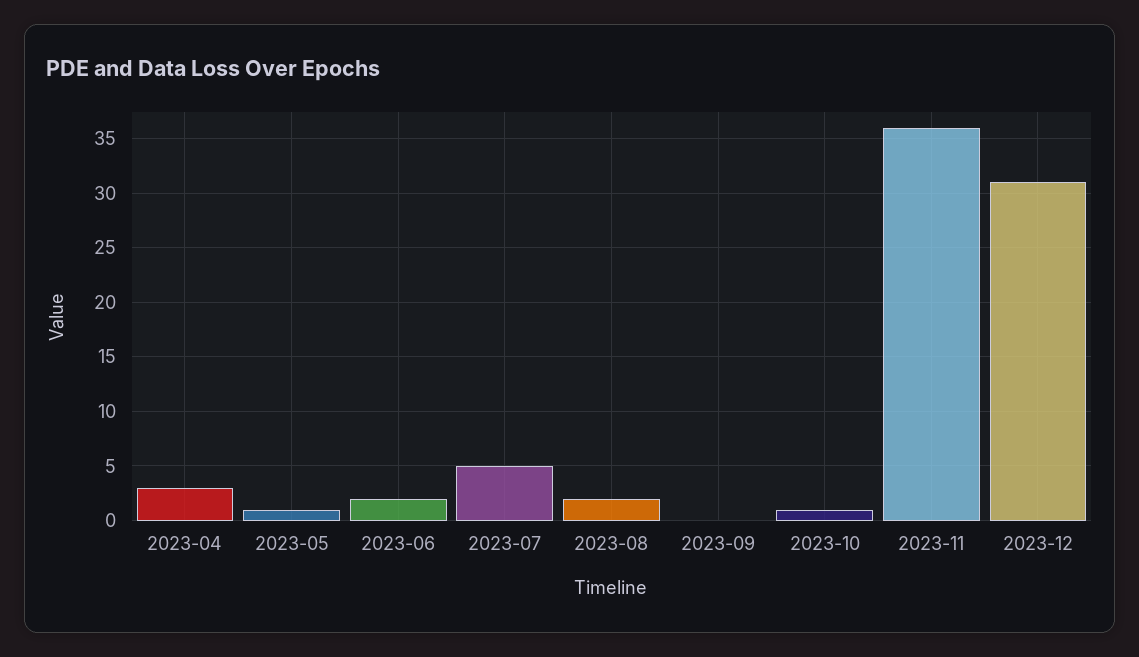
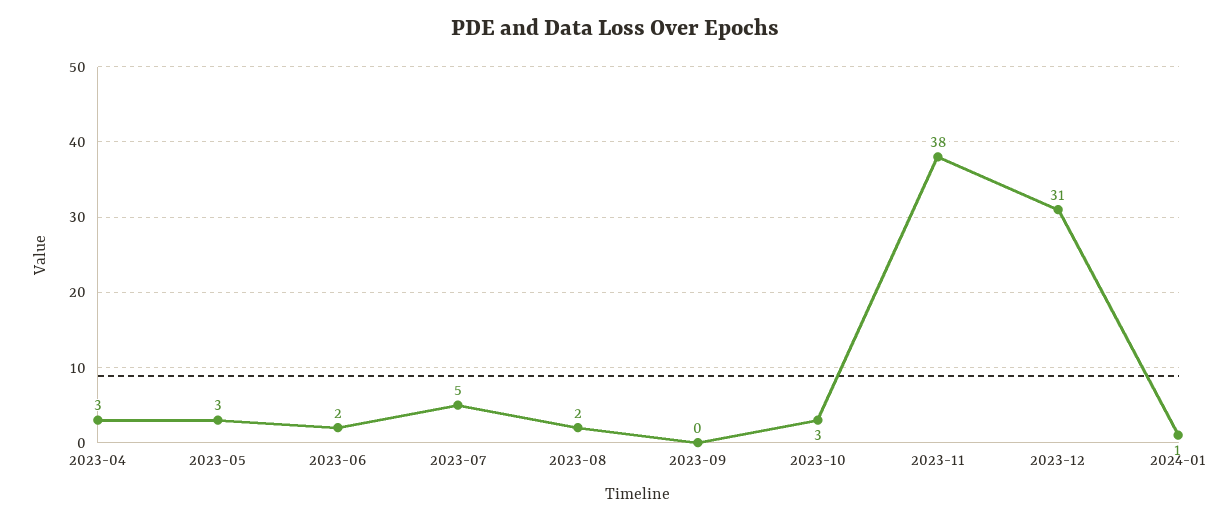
2023-05: 1 -> 3
2023-10: 1 -> 3
2023-11: 36 -> 38
2024-01: none -> 1

